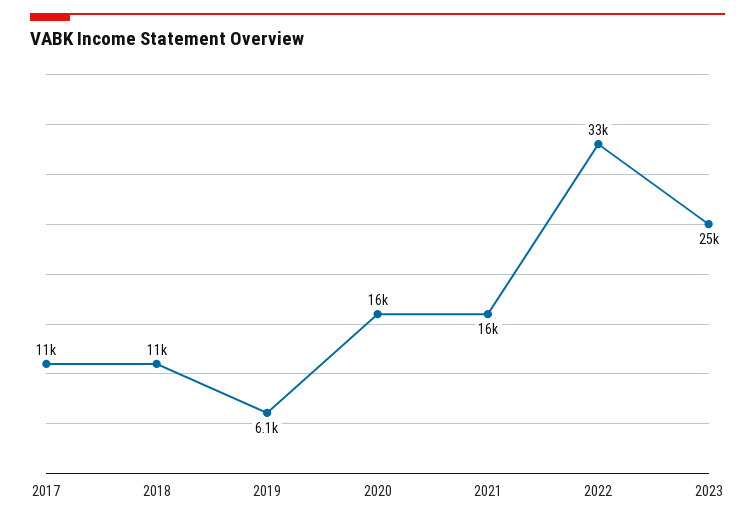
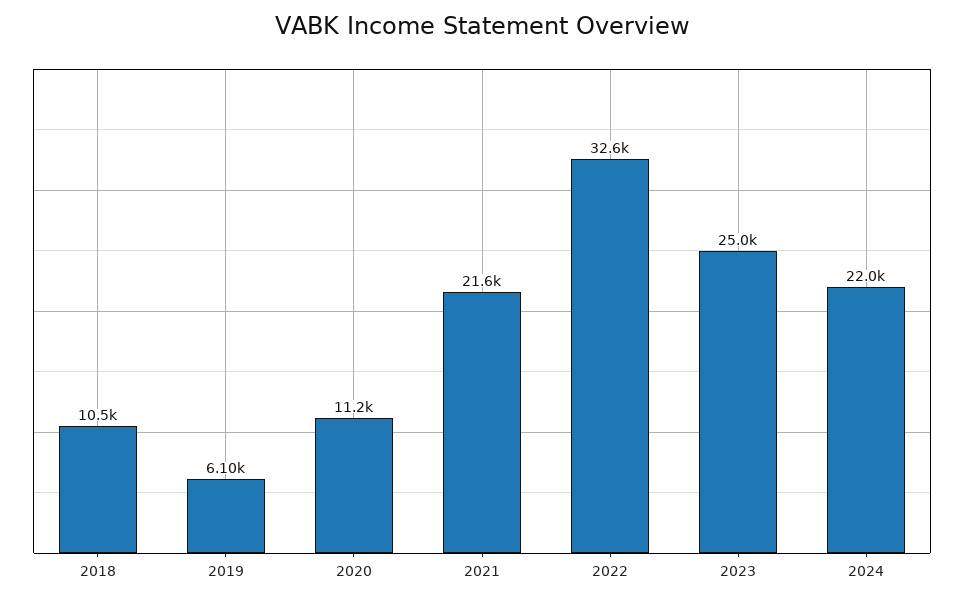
2017: 11000 -> none
2020: 16000 -> 11200
2021: 16000 -> 21600
2024: none -> 22000

